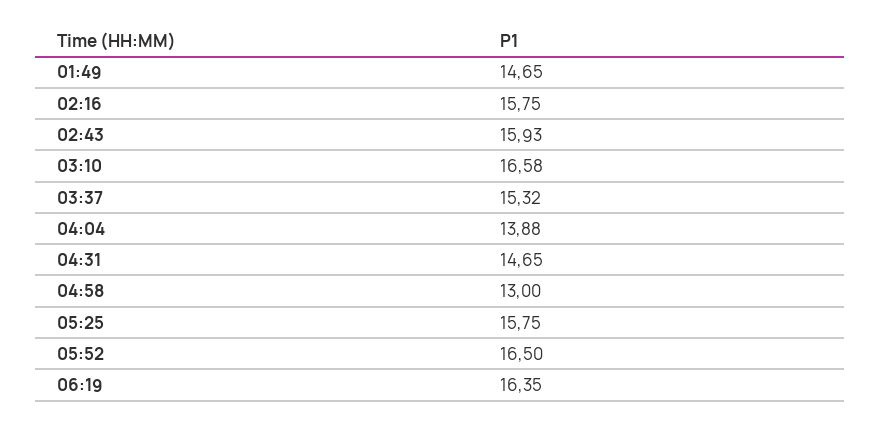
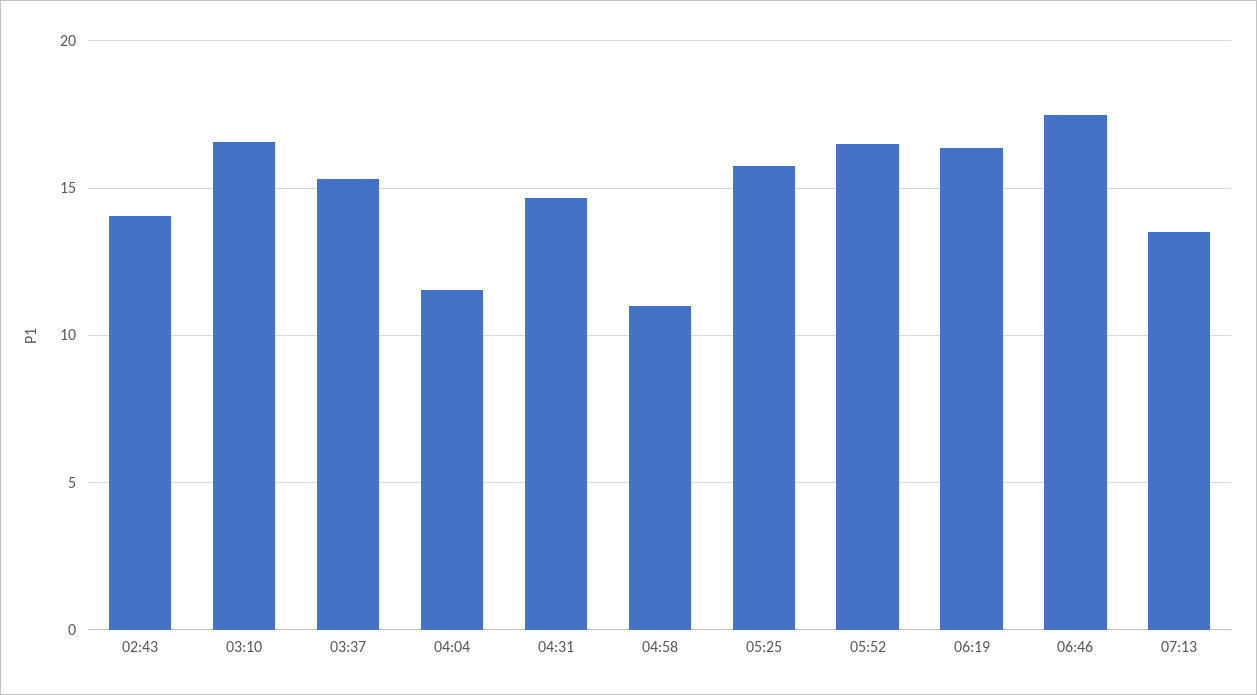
01:49: 14.65 -> none
02:16: 15.75 -> none
02:43: 15.93 -> 14
04:04: 13.88 -> 11.5
04:58: 13 -> 11
06:46: none -> 17.5
07:13: none -> 13.5

